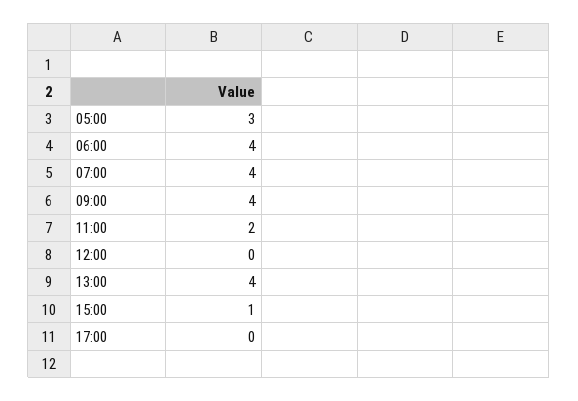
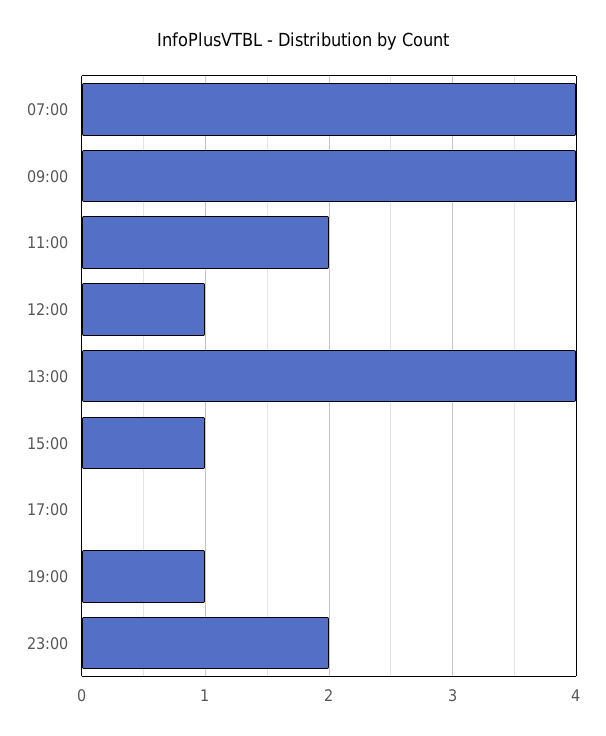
05:00: 3 -> none
06:00: 4 -> none
12:00: 0 -> 1
19:00: none -> 1
23:00: none -> 2

